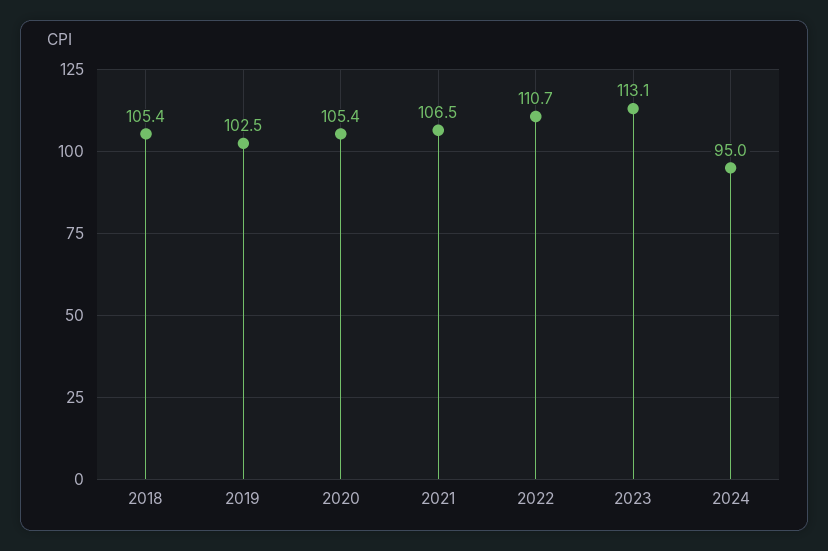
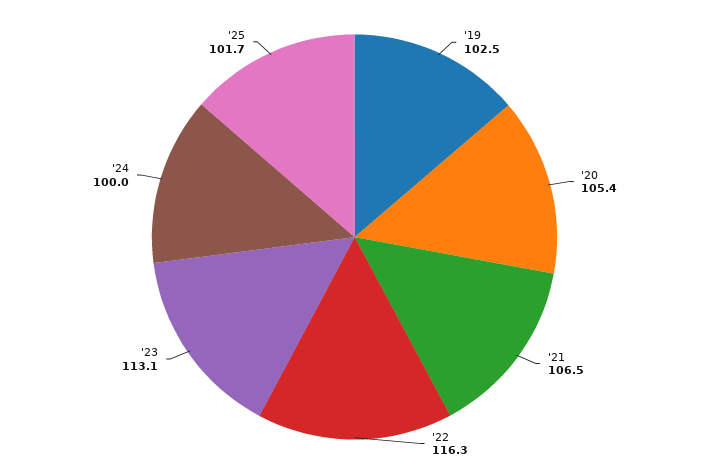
2018: 105.4 -> none
2022: 110.7 -> 116.3
2024: 95 -> 100
'25: none -> 101.7

